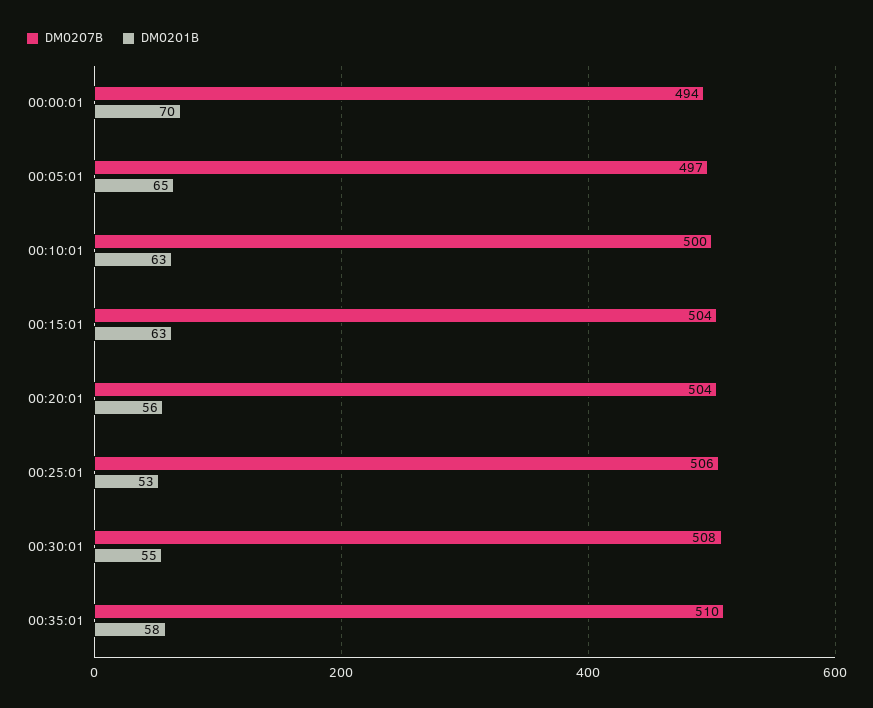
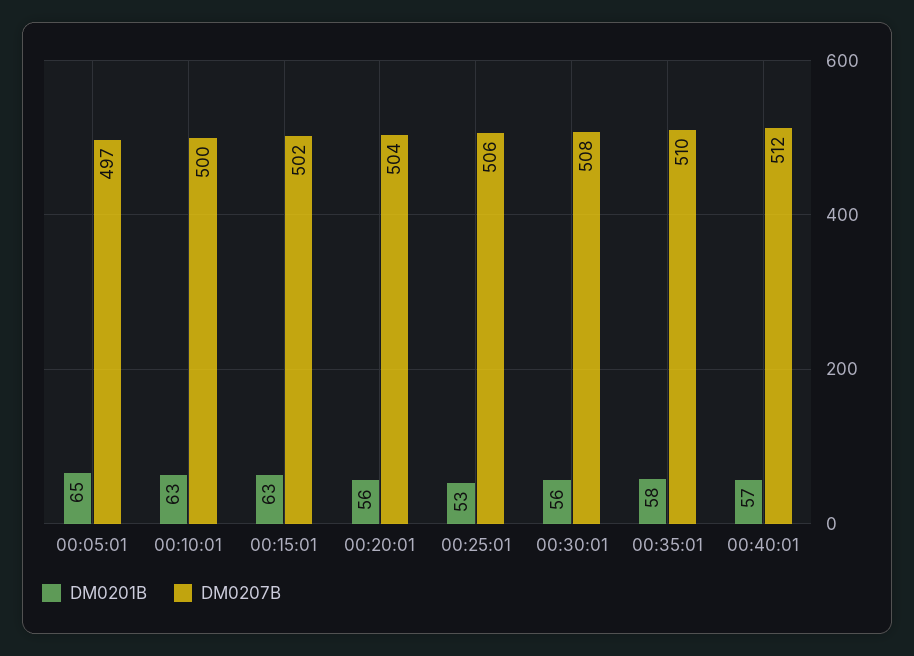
DM0207B, 00:00:01: 494 -> none
DM0201B, 00:00:01: 70 -> none
DM0207B, 00:15:01: 504 -> 502
DM0201B, 00:30:01: 55 -> 56
DM0201B, 00:40:01: none -> 57
DM0207B, 00:40:01: none -> 512

